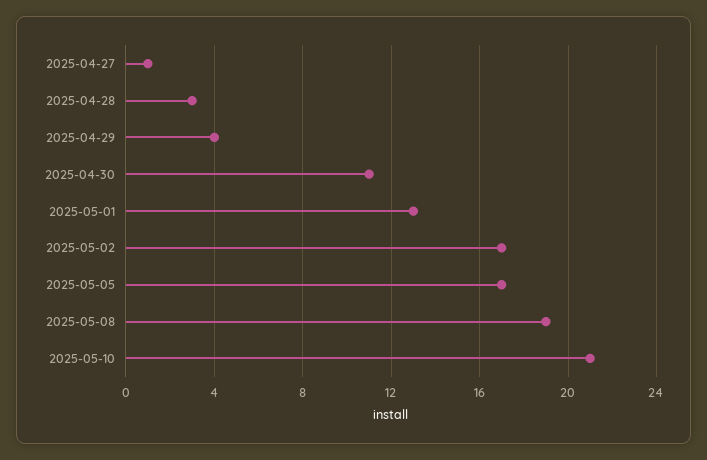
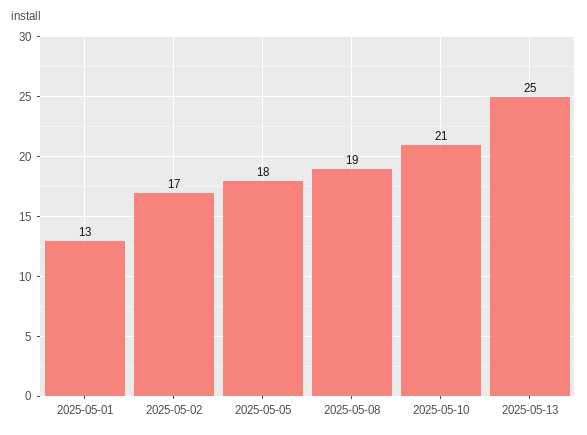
2025-04-27: 1 -> none
2025-04-28: 3 -> none
2025-04-29: 4 -> none
2025-04-30: 11 -> none
2025-05-05: 17 -> 18
2025-05-13: none -> 25

